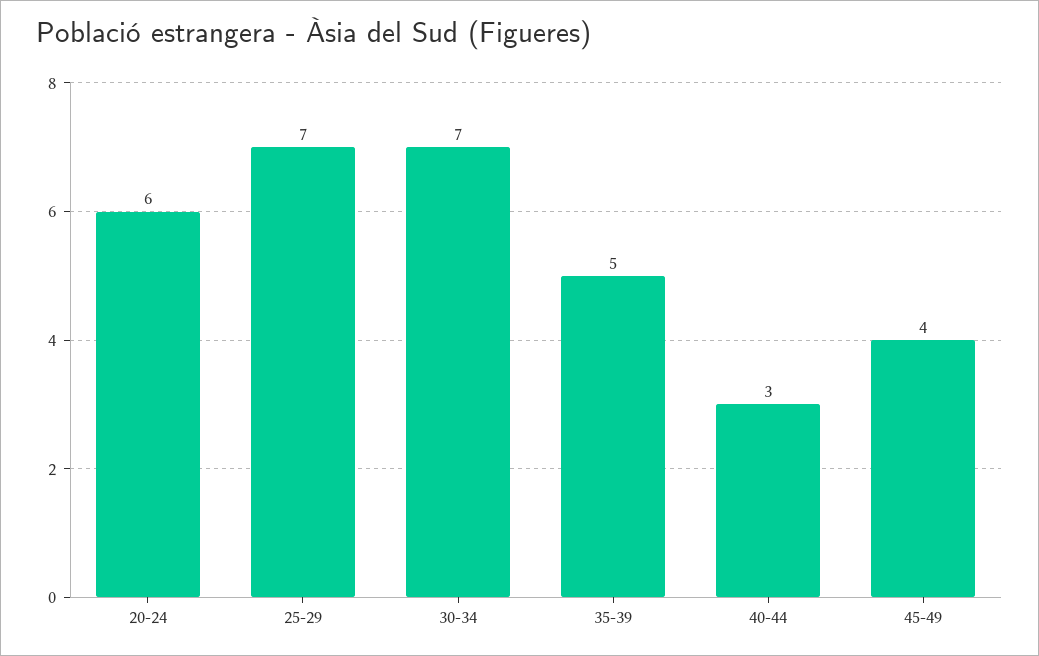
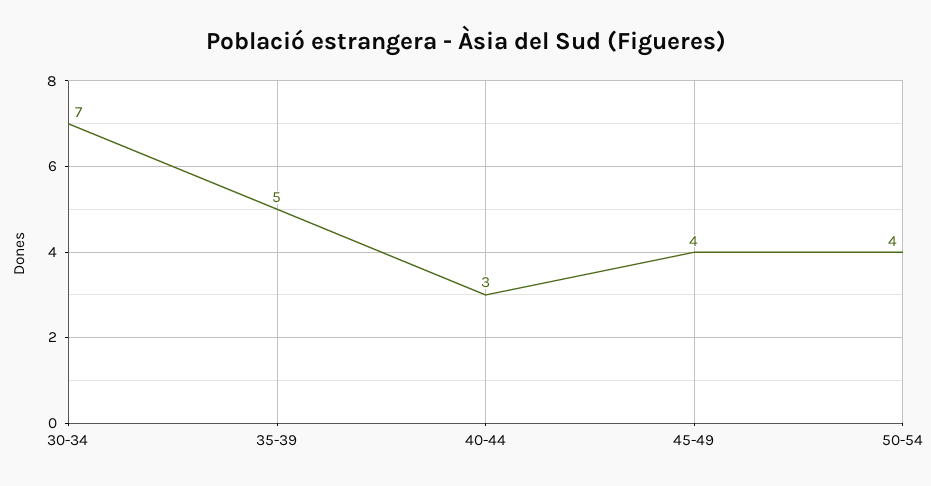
20-24: 6 -> none
25-29: 7 -> none
50-54: none -> 4

